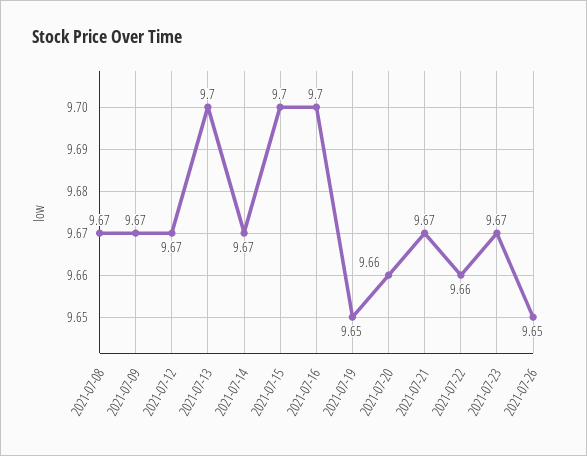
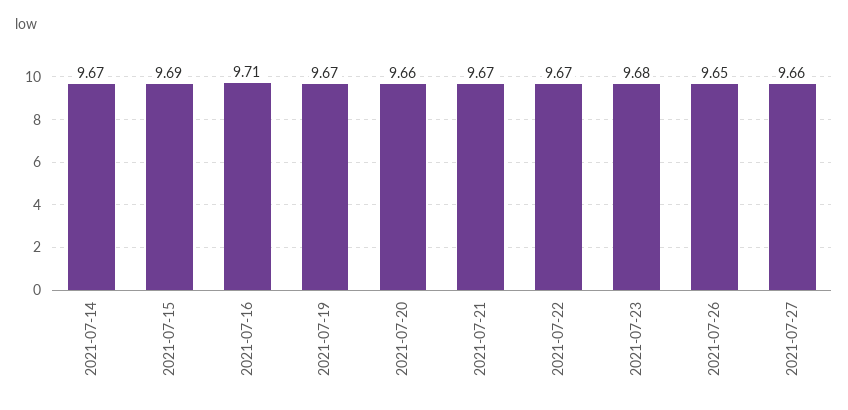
2021-07-08: 9.67 -> none
2021-07-09: 9.67 -> none
2021-07-12: 9.67 -> none
2021-07-13: 9.7 -> none
2021-07-15: 9.7 -> 9.69
2021-07-16: 9.7 -> 9.71
2021-07-19: 9.65 -> 9.67
2021-07-22: 9.66 -> 9.67
2021-07-23: 9.67 -> 9.68
2021-07-27: none -> 9.66

